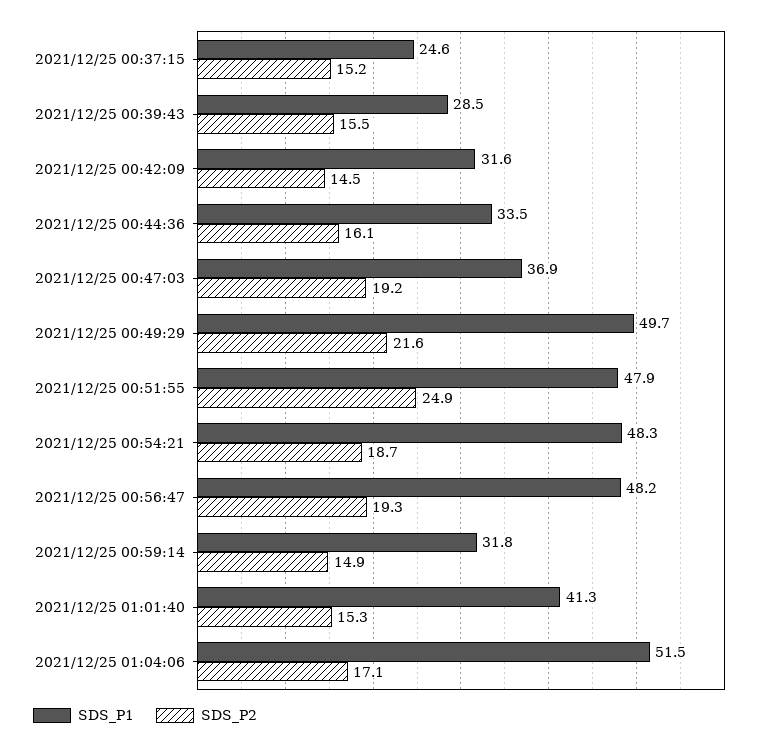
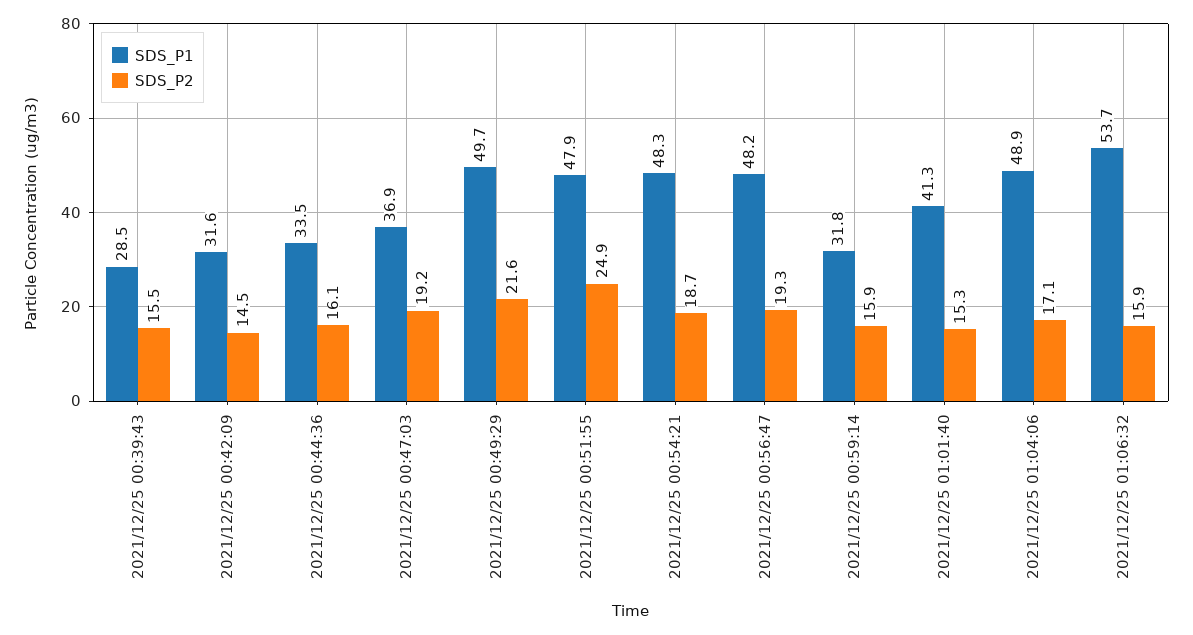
SDS_P1, 2021/12/25 00:37:15: 24.6 -> none
SDS_P2, 2021/12/25 00:37:15: 15.2 -> none
SDS_P2, 2021/12/25 00:59:14: 14.9 -> 15.9
SDS_P1, 2021/12/25 01:04:06: 51.5 -> 48.9
SDS_P1, 2021/12/25 01:06:32: none -> 53.7
SDS_P2, 2021/12/25 01:06:32: none -> 15.9

